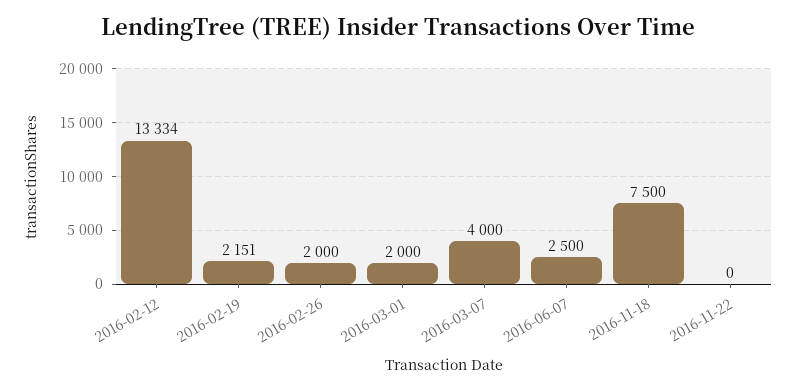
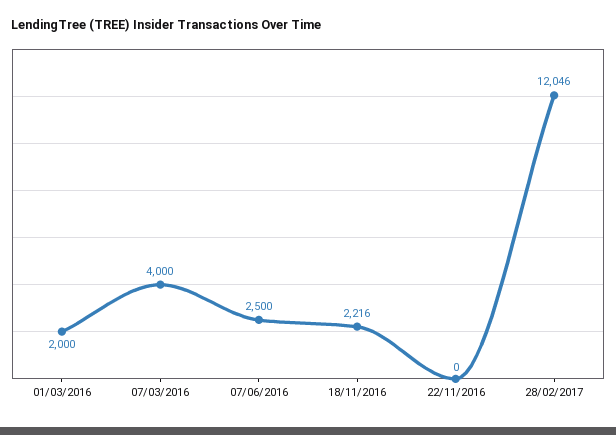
2016-02-12: 13334 -> none
2016-02-19: 2151 -> none
2016-02-26: 2000 -> none
2016-11-18: 7500 -> 2216
28/02/2017: none -> 12046

